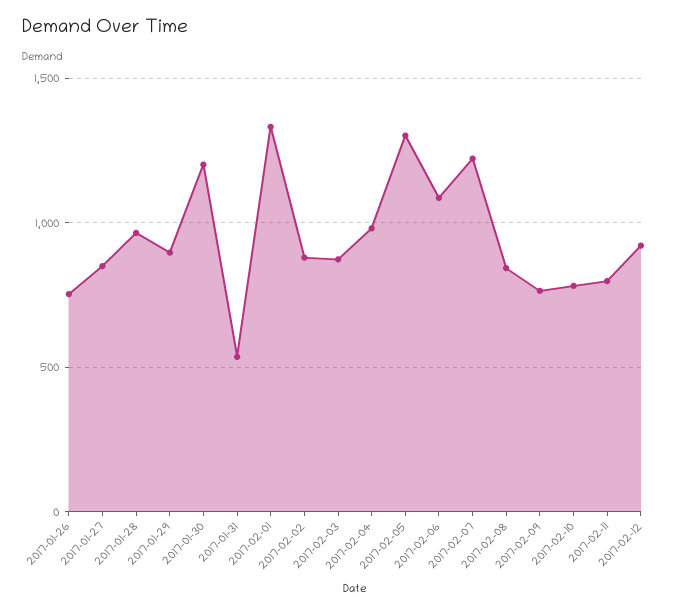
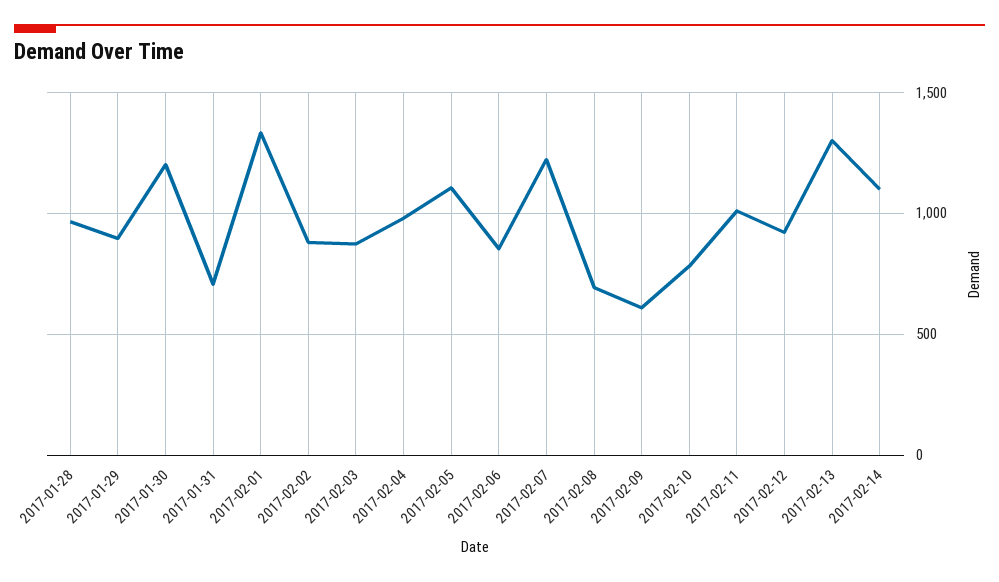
2017-01-26: 750 -> none
2017-01-27: 850 -> none
2017-01-31: 550 -> 700
2017-02-05: 1300 -> 1100
2017-02-06: 1100 -> 850
2017-02-08: 850 -> 700
2017-02-09: 750 -> 600
2017-02-11: 800 -> 1000
2017-02-13: none -> 1300
2017-02-14: none -> 1100

